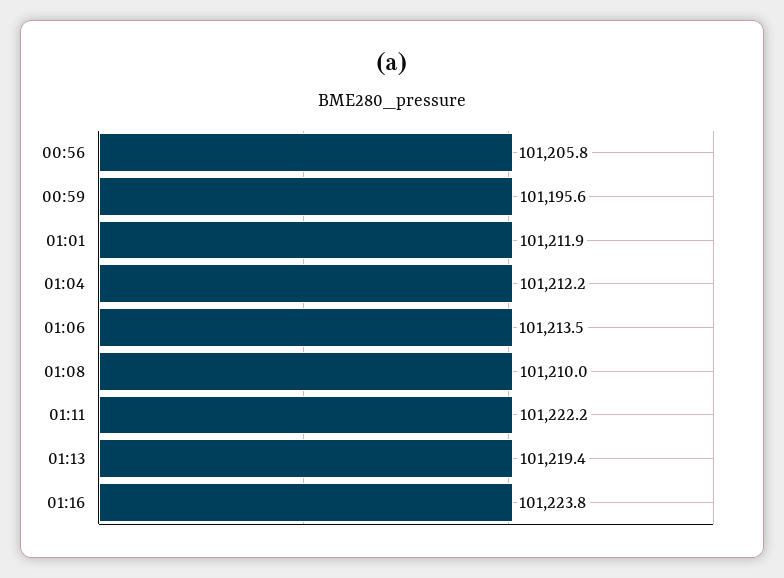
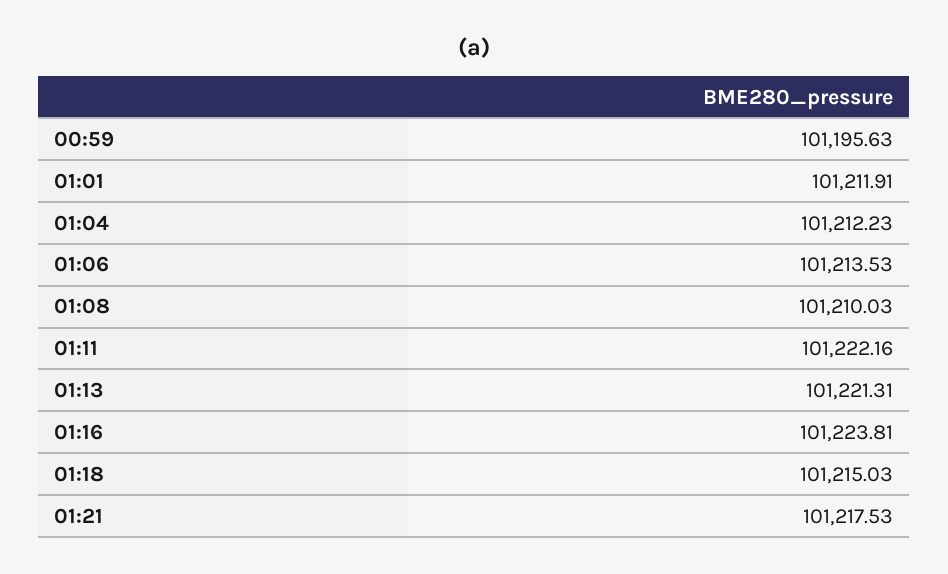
00:56: 101205.8 -> none
01:13: 101219.4 -> 101221.31
01:18: none -> 101215.03
01:21: none -> 101217.53

